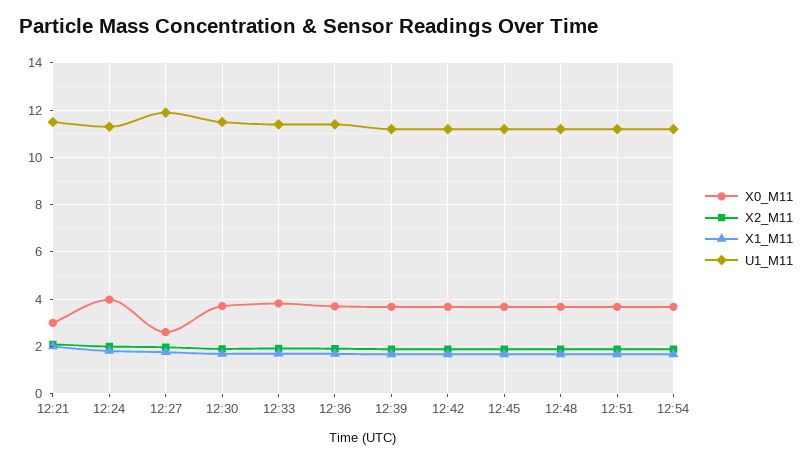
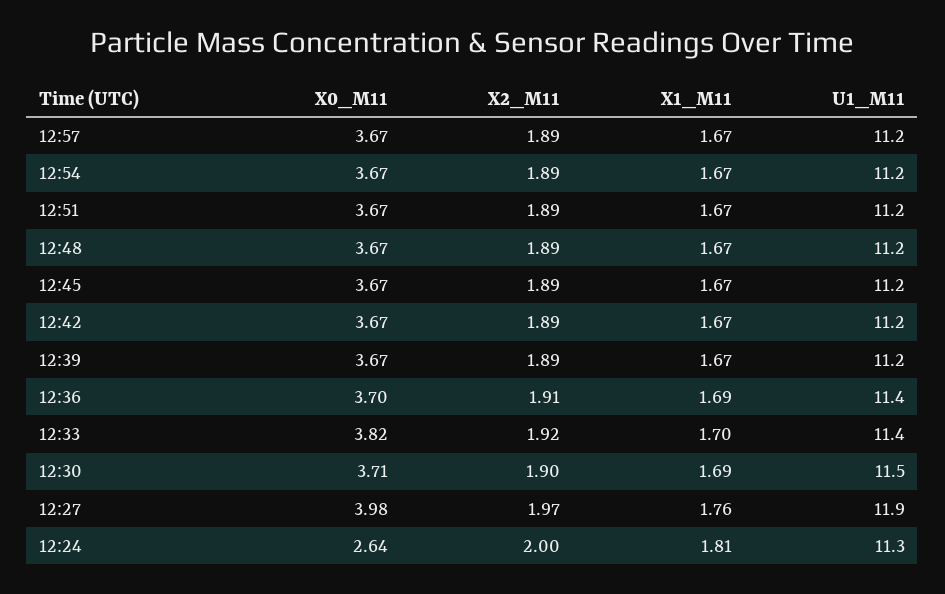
X0_M11, 12:21: 3 -> none
X2_M11, 12:21: 2 -> none
X1_M11, 12:21: 2 -> none
U1_M11, 12:21: 11.5 -> none
X0_M11, 12:24: 4 -> 2.64
X0_M11, 12:27: 2.5 -> 3.98
X0_M11, 12:57: none -> 3.67
X2_M11, 12:57: none -> 1.89
X1_M11, 12:57: none -> 1.67
U1_M11, 12:57: none -> 11.2

